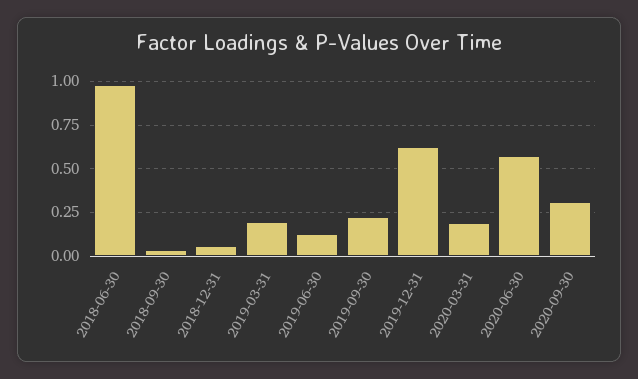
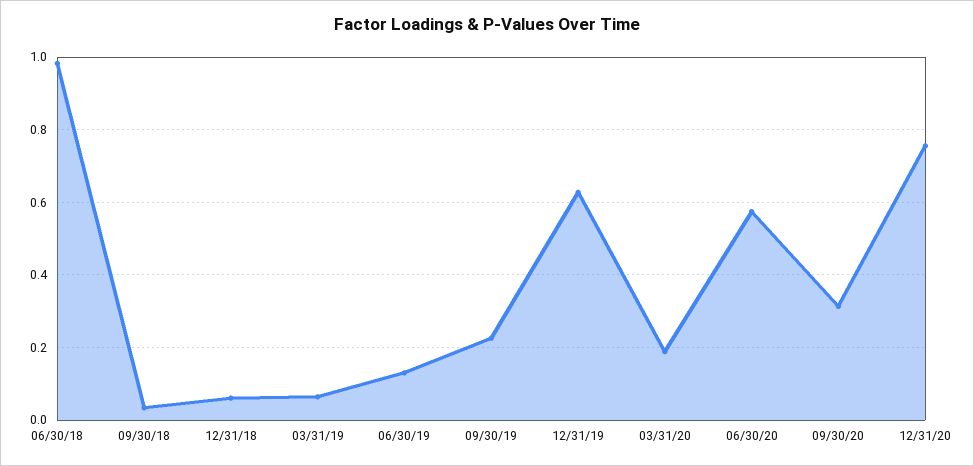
2019-03-31: 0.2 -> 0.06
12/31/20: none -> 0.76

